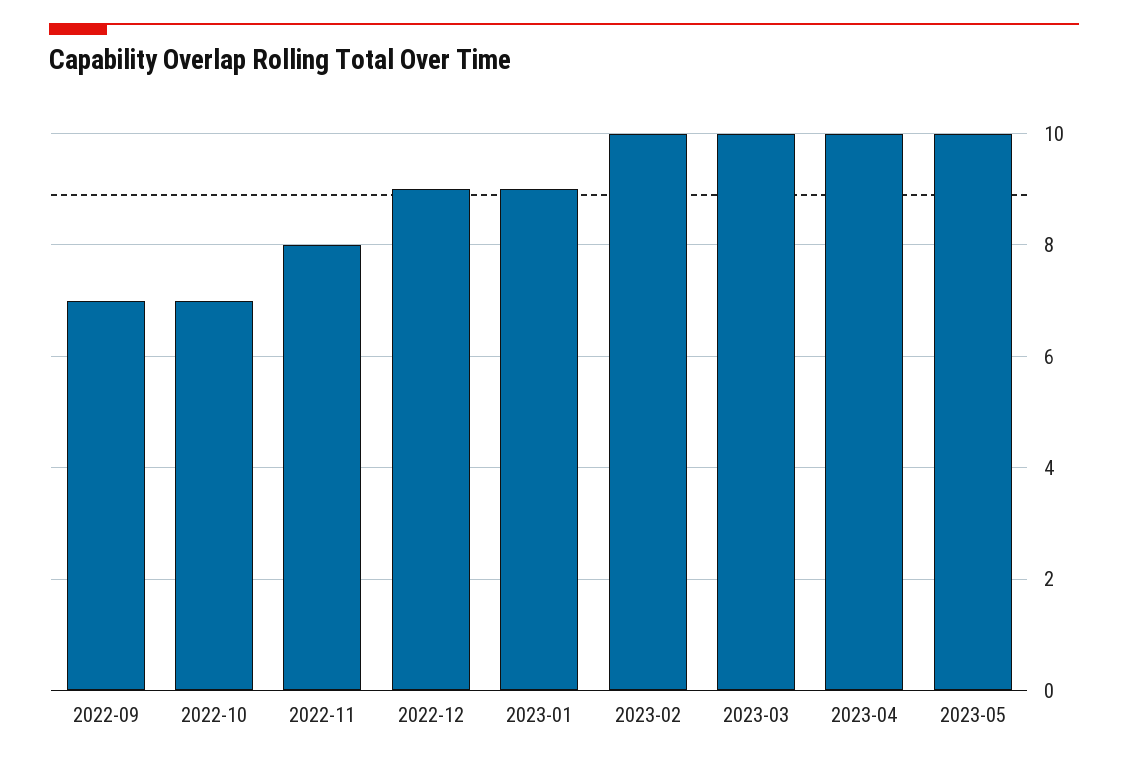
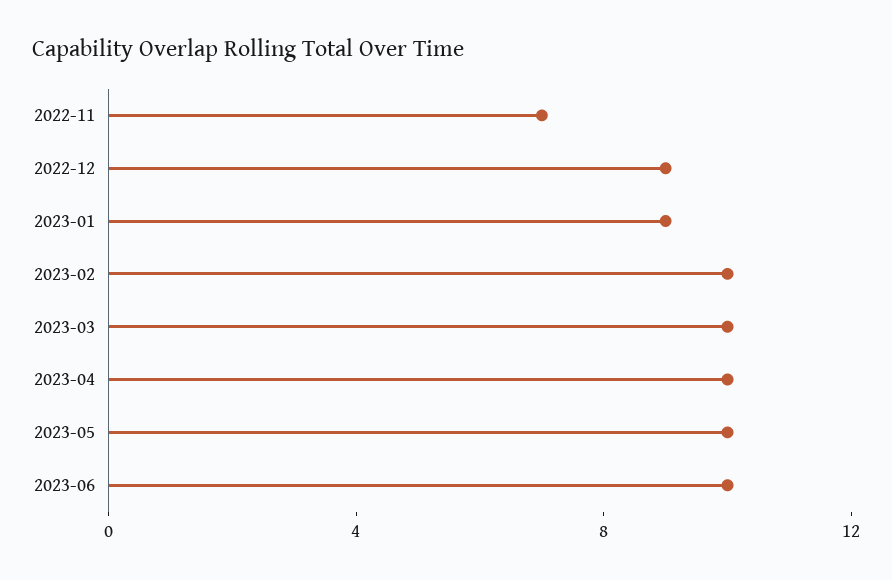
2022-09: 7 -> none
2022-10: 7 -> none
2022-11: 8 -> 7
2023-06: none -> 10

